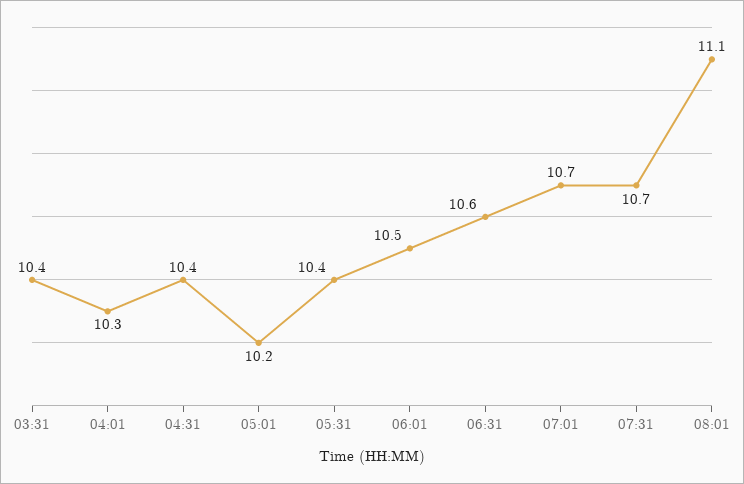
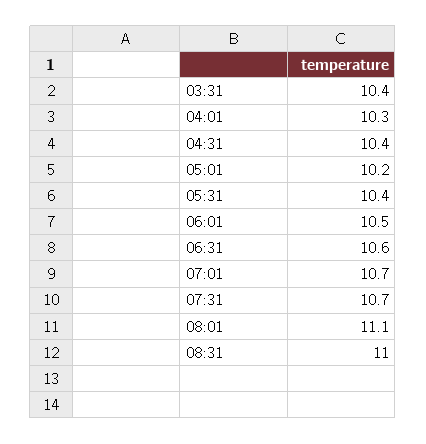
08:31: none -> 11

